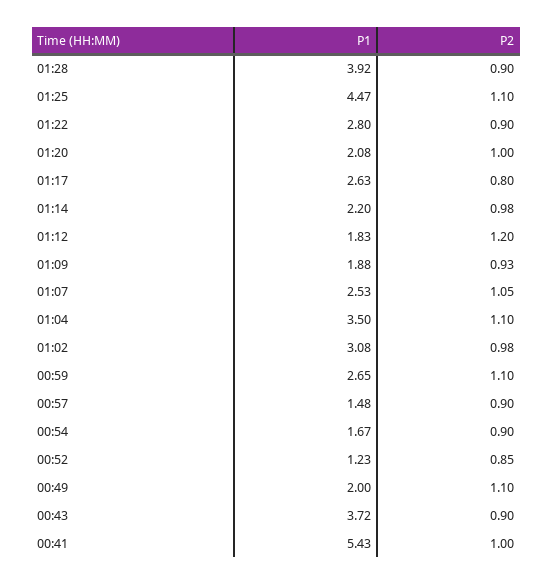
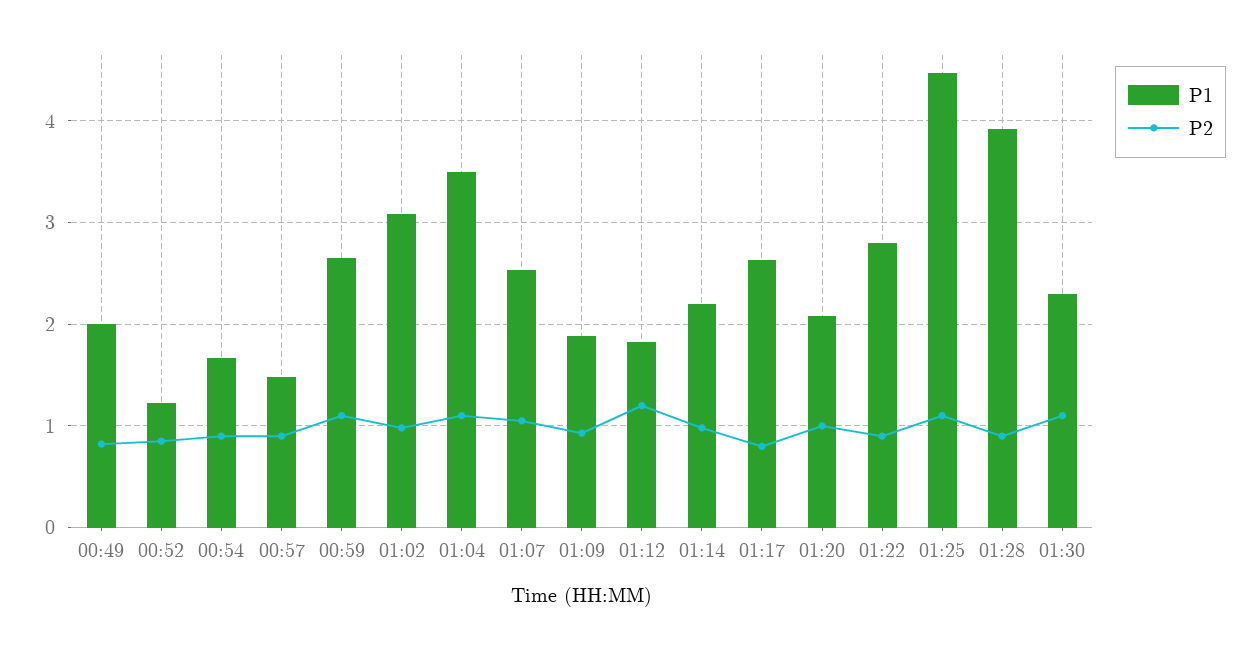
P2, 00:49: 1.1 -> 0.8
P1, 00:43: 3.72 -> none
P2, 00:43: 0.9 -> none
P1, 00:41: 5.43 -> none
P2, 00:41: 1 -> none
P1, 01:30: none -> 2.3
P2, 01:30: none -> 1.1

